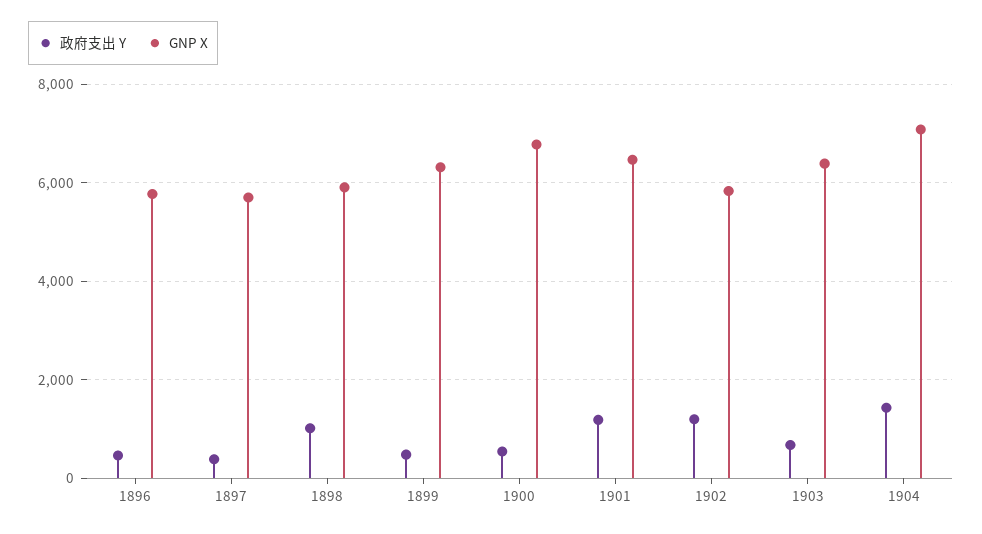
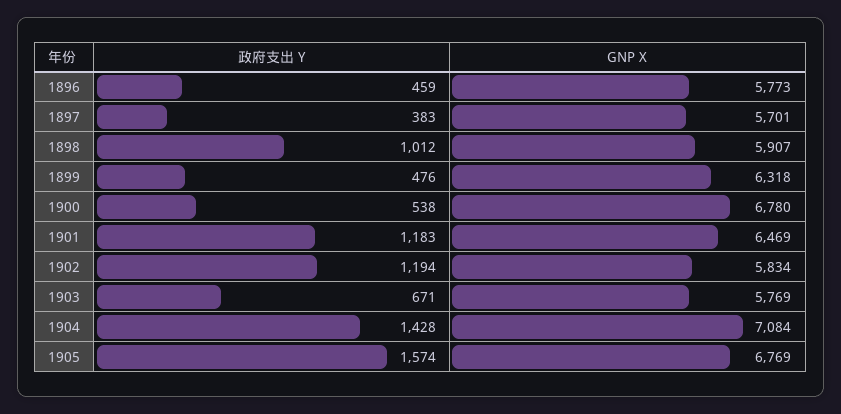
GNP X, 1903: 6400 -> 5769
政府支出 Y, 1905: none -> 1574
GNP X, 1905: none -> 6769

